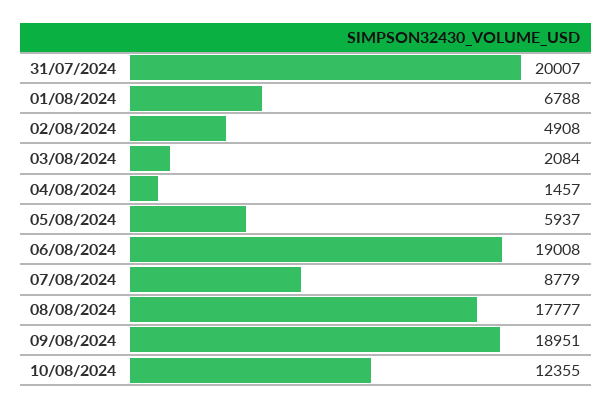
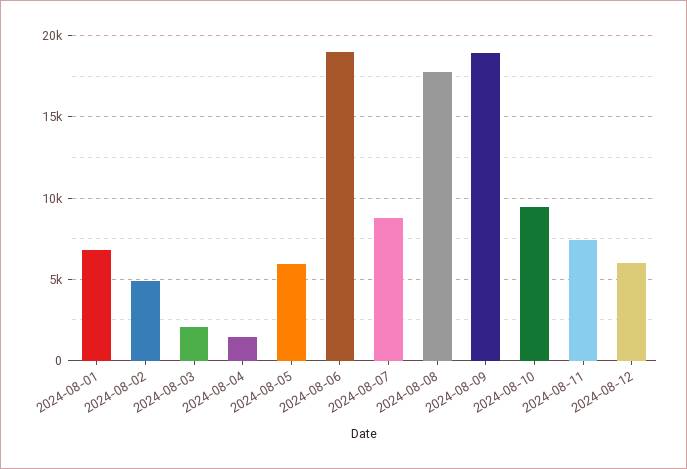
31/07/2024: 20007 -> none
10/08/2024: 12355 -> 9500
2024-08-11: none -> 7500
2024-08-12: none -> 6000

